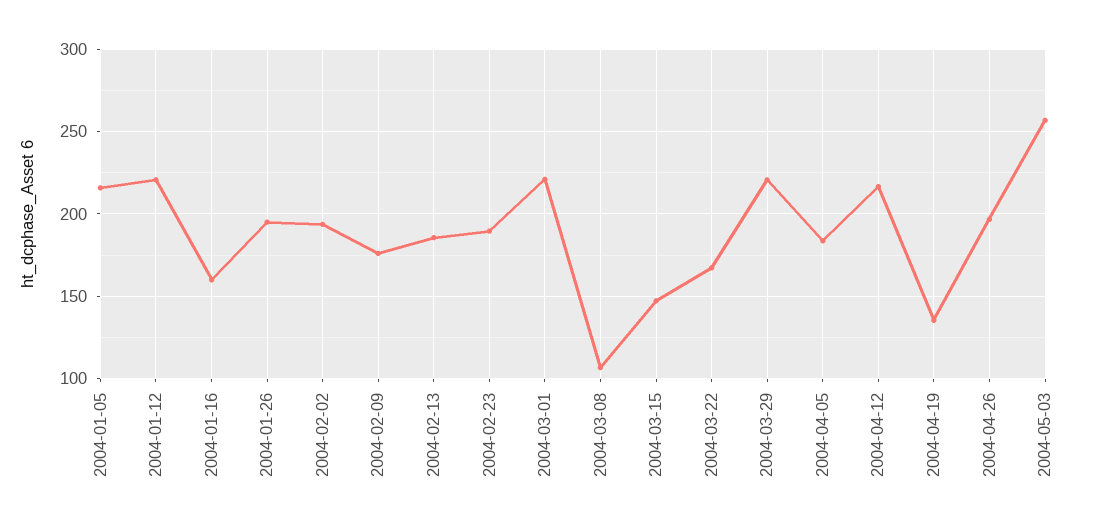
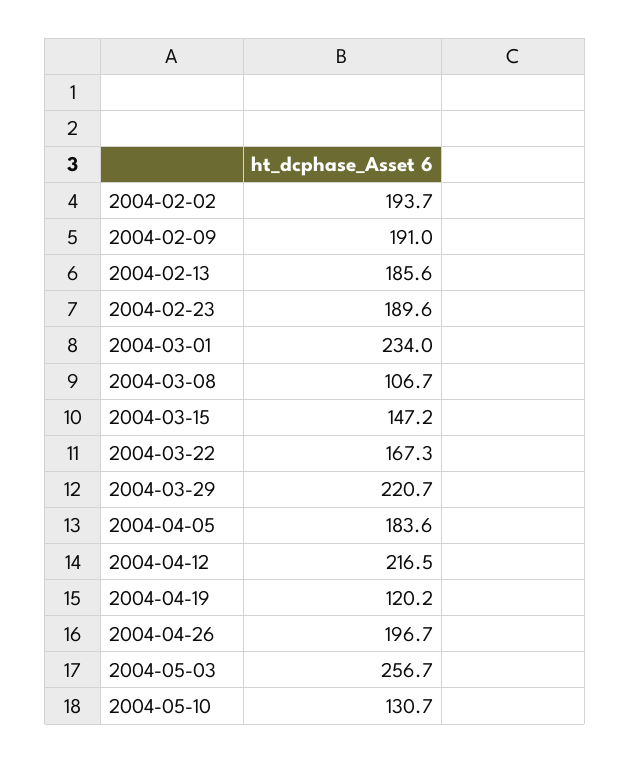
2004-01-05: 215 -> none
2004-01-12: 220 -> none
2004-01-16: 160 -> none
2004-01-26: 195 -> none
2004-02-09: 175 -> 191
2004-03-01: 220 -> 234
2004-04-19: 135 -> 120.2
2004-05-10: none -> 130.7

